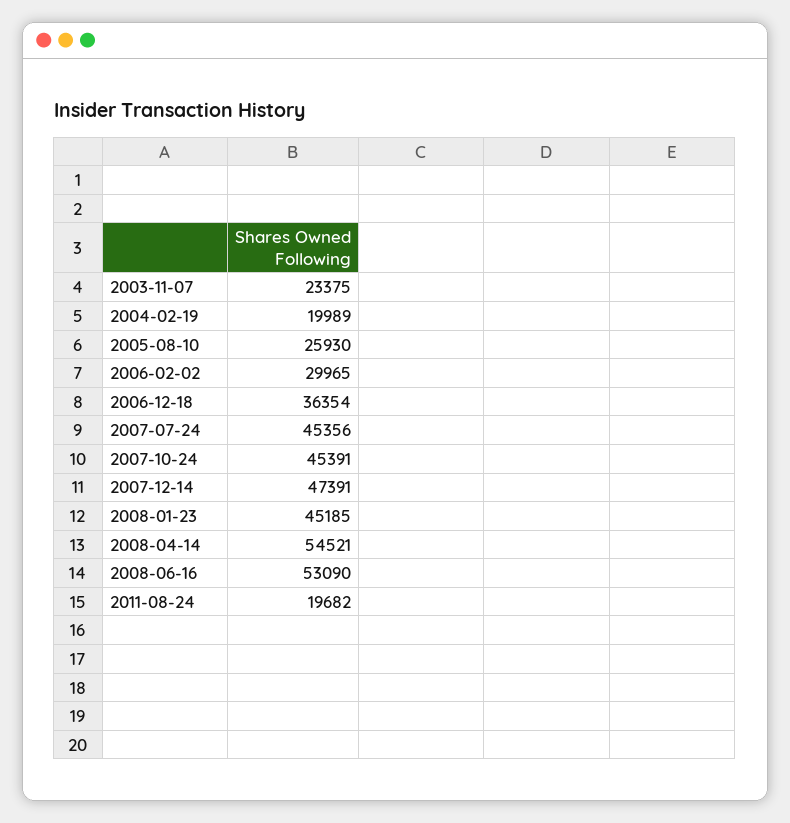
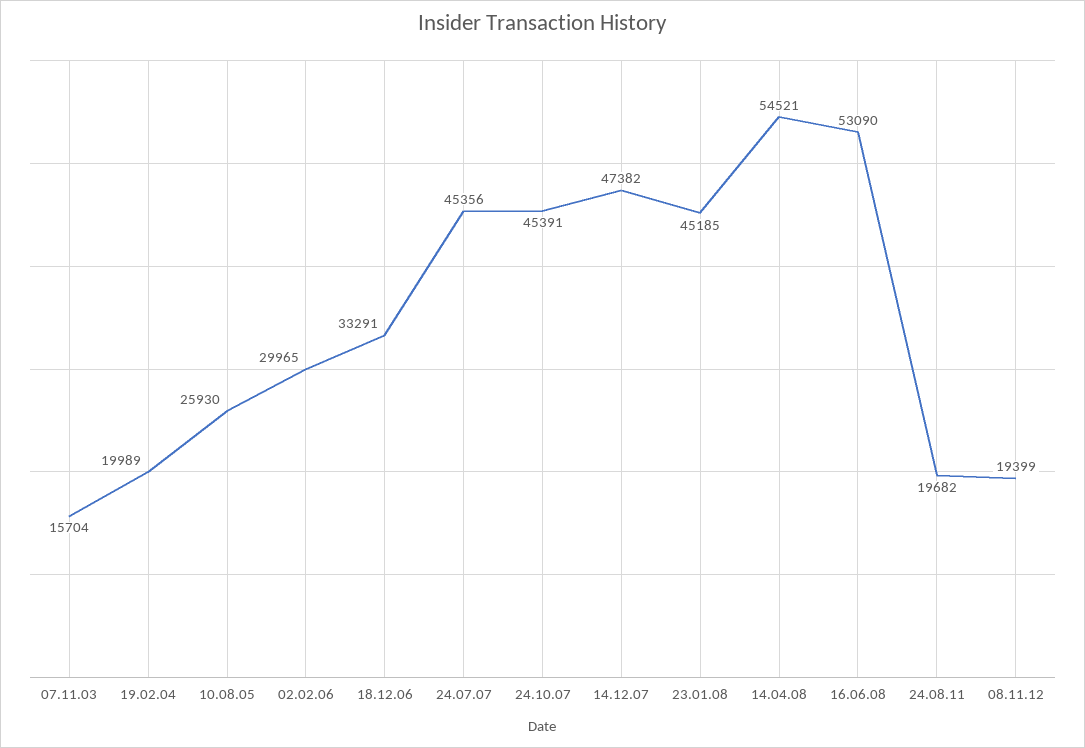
2003-11-07: 23375 -> 15704
2006-12-18: 36354 -> 33291
2007-12-14: 47391 -> 47382
08.11.12: none -> 19399

